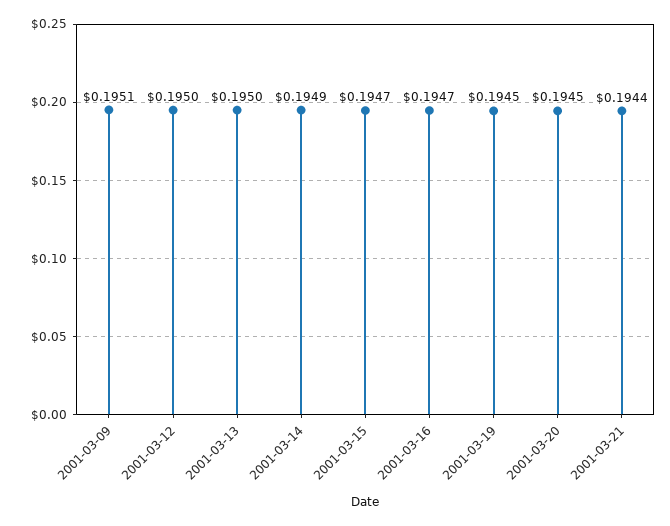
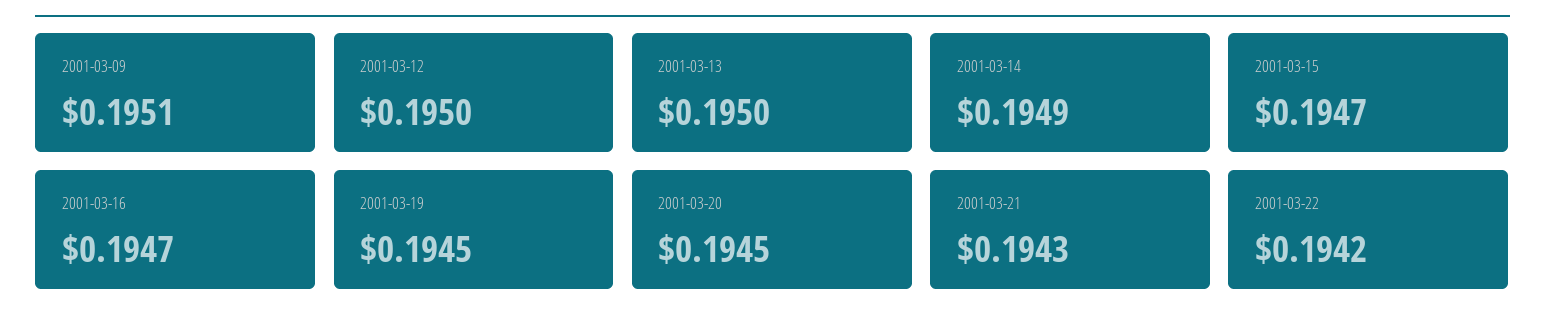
2001-03-21: 0.1944 -> 0.1943
2001-03-22: none -> 0.1942

